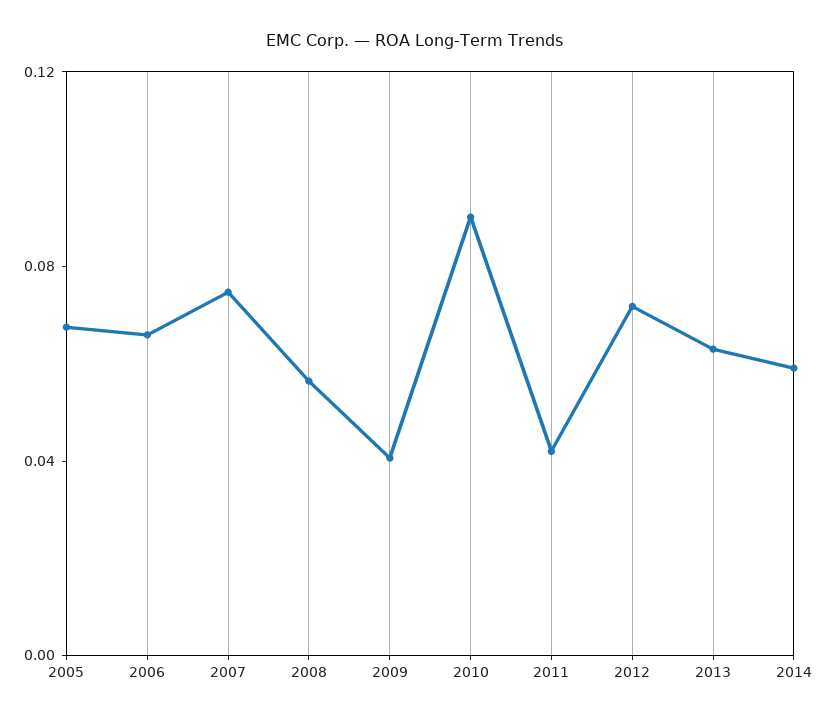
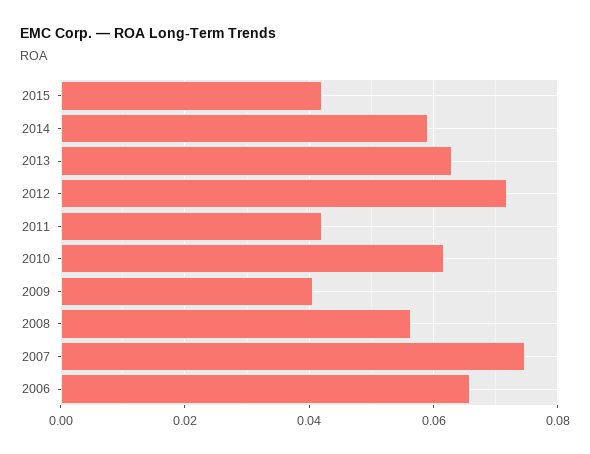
2005: 0.07 -> none
2010: 0.09 -> 0.062
2015: none -> 0.042

